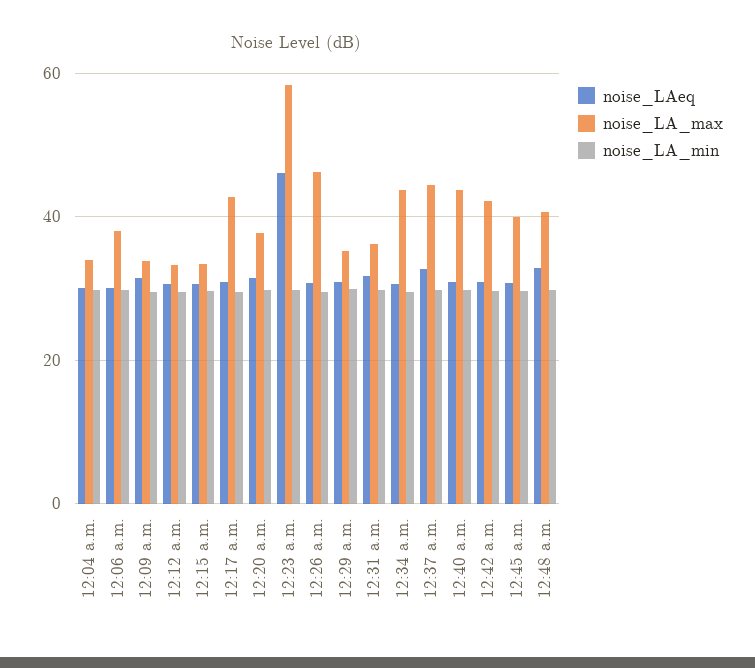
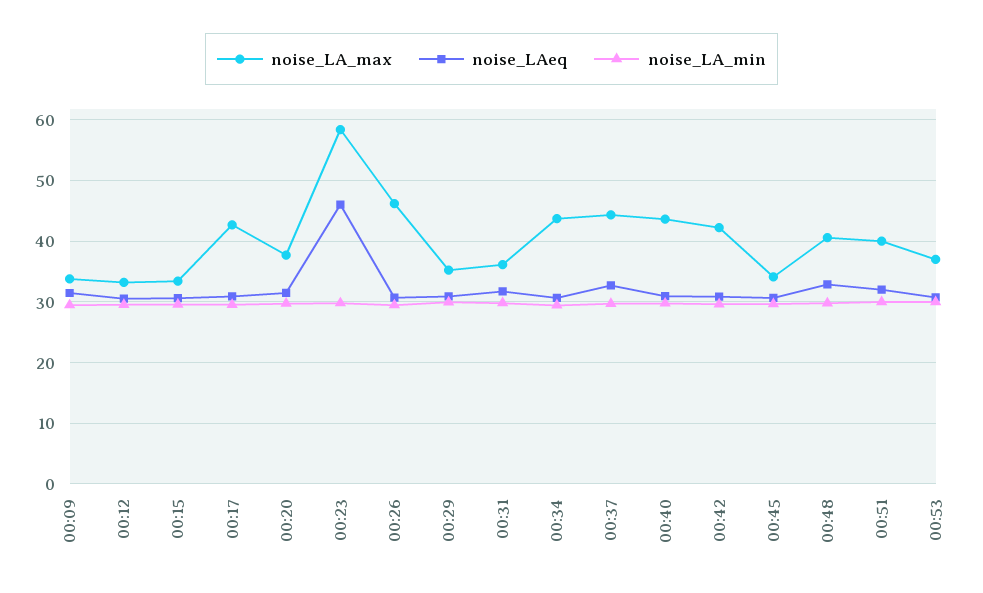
noise_LAeq, 12:04 a.m.: 30 -> none
noise_LA_max, 12:04 a.m.: 34 -> none
noise_LA_min, 12:04 a.m.: 30 -> none
noise_LAeq, 12:06 a.m.: 30 -> none
noise_LA_max, 12:06 a.m.: 38 -> none
noise_LA_min, 12:06 a.m.: 30 -> none
noise_LA_max, 12:45 a.m.: 40 -> 34
noise_LA_max, 00:51: none -> 40
noise_LAeq, 00:51: none -> 32
noise_LA_min, 00:51: none -> 30
noise_LA_max, 00:53: none -> 37
noise_LAeq, 00:53: none -> 31
noise_LA_min, 00:53: none -> 30

